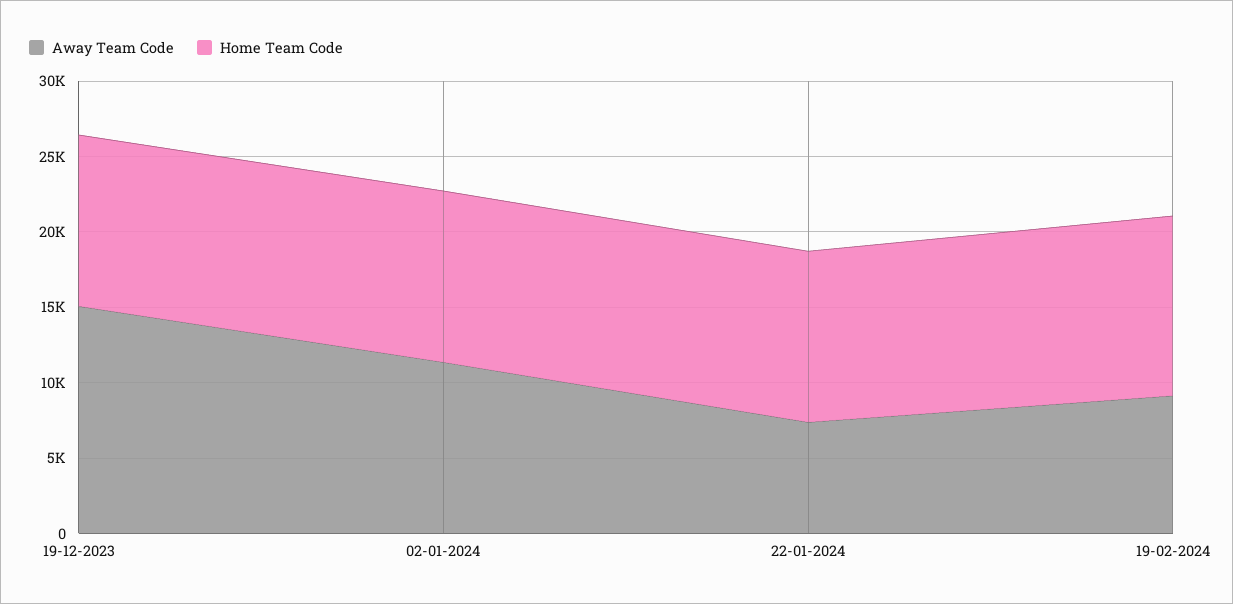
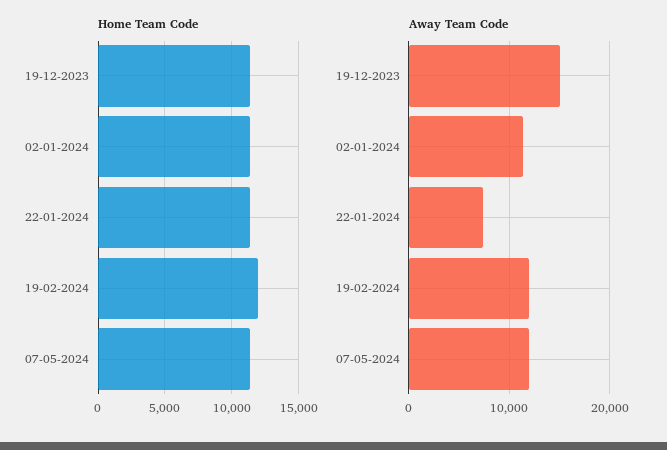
Away Team Code, 19-02-2024: 9000 -> 12000
Home Team Code, 07-05-2024: none -> 11500
Away Team Code, 07-05-2024: none -> 12000

